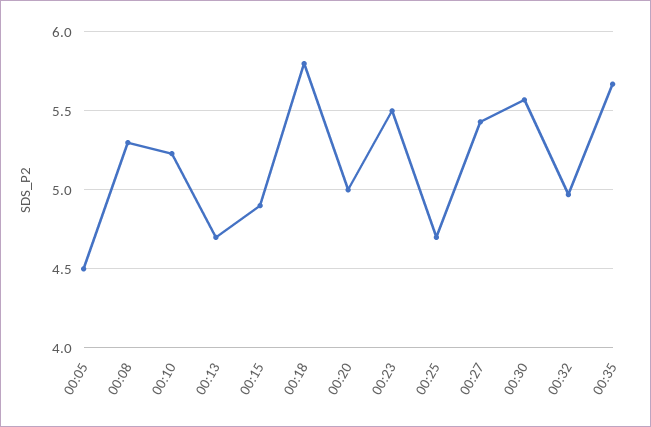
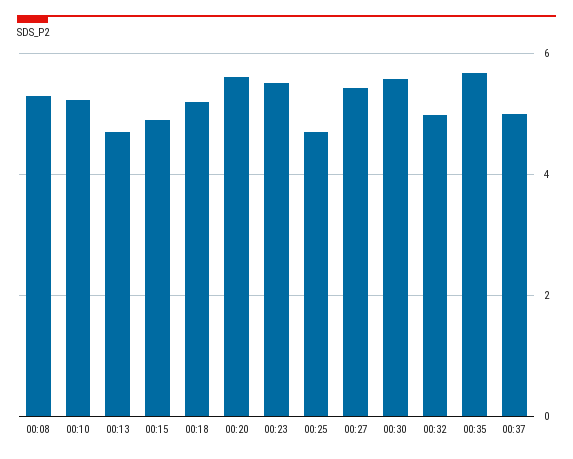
00:05: 4.5 -> none
00:18: 5.8 -> 5.2
00:20: 5 -> 5.6
00:37: none -> 5

